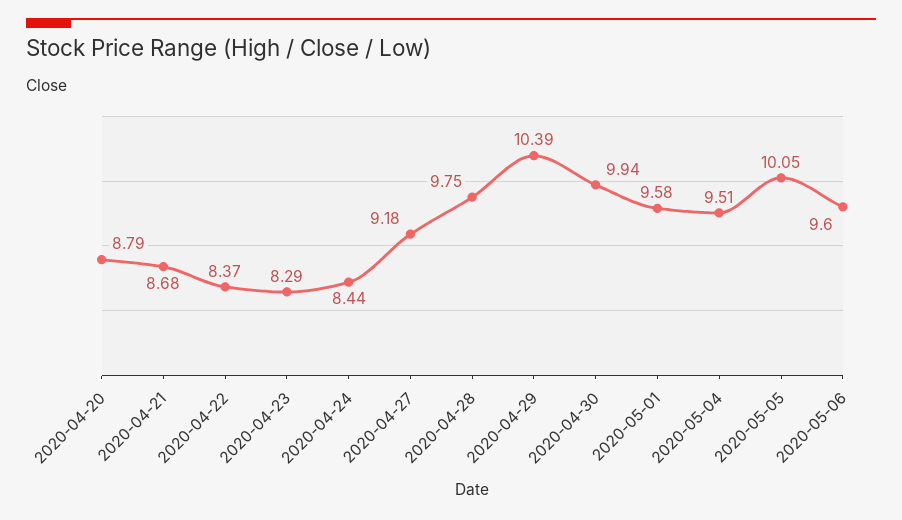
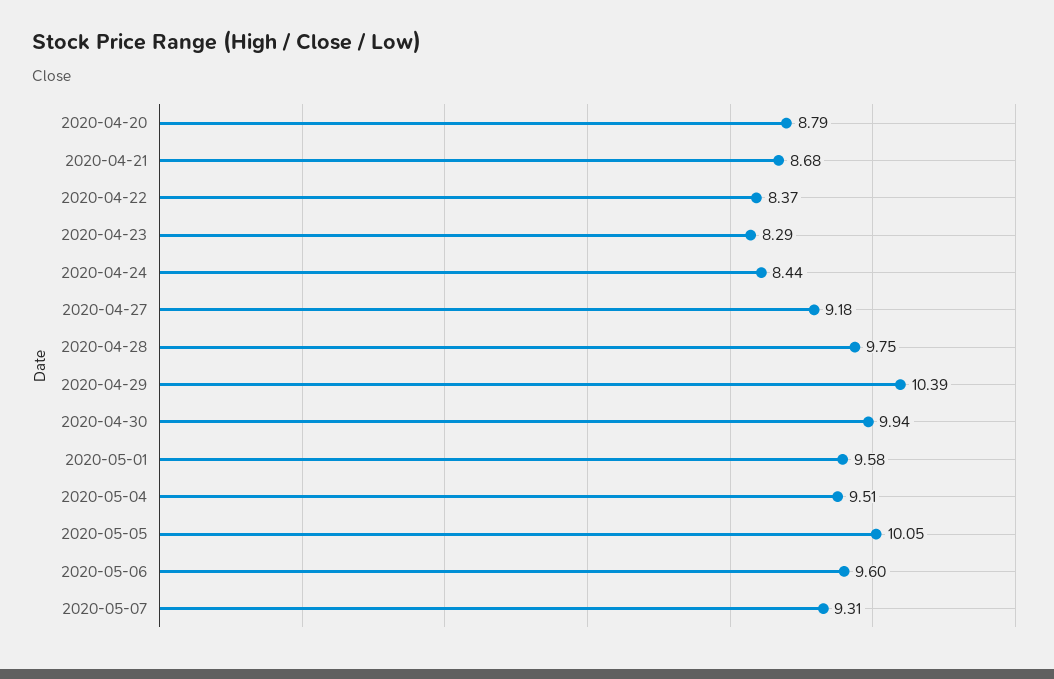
2020-05-07: none -> 9.31

